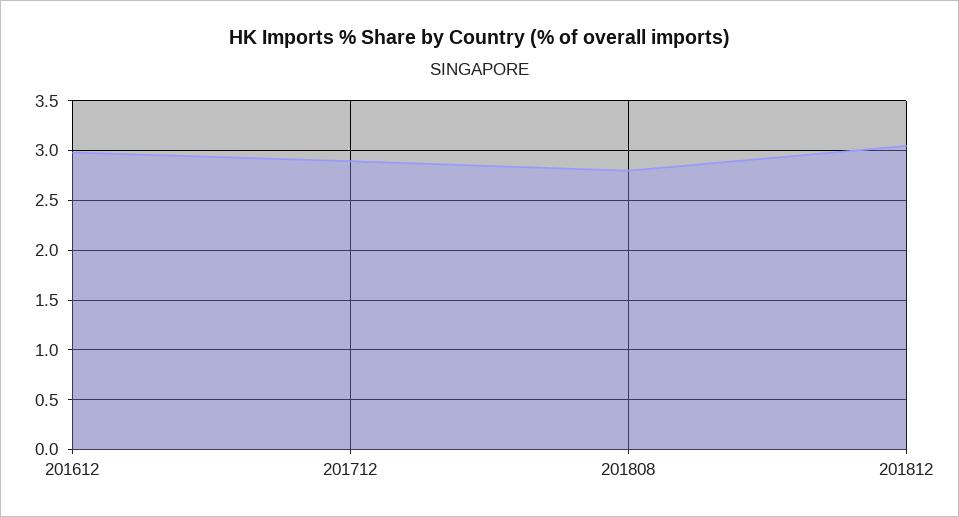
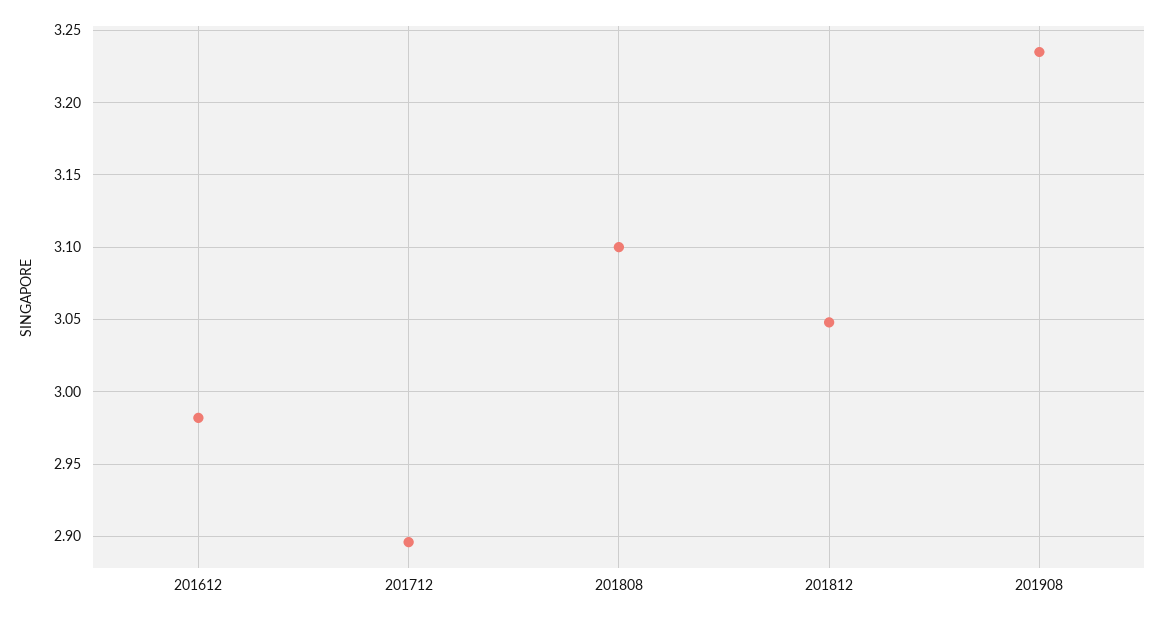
201808: 2.8 -> 3.1
201908: none -> 3.235

